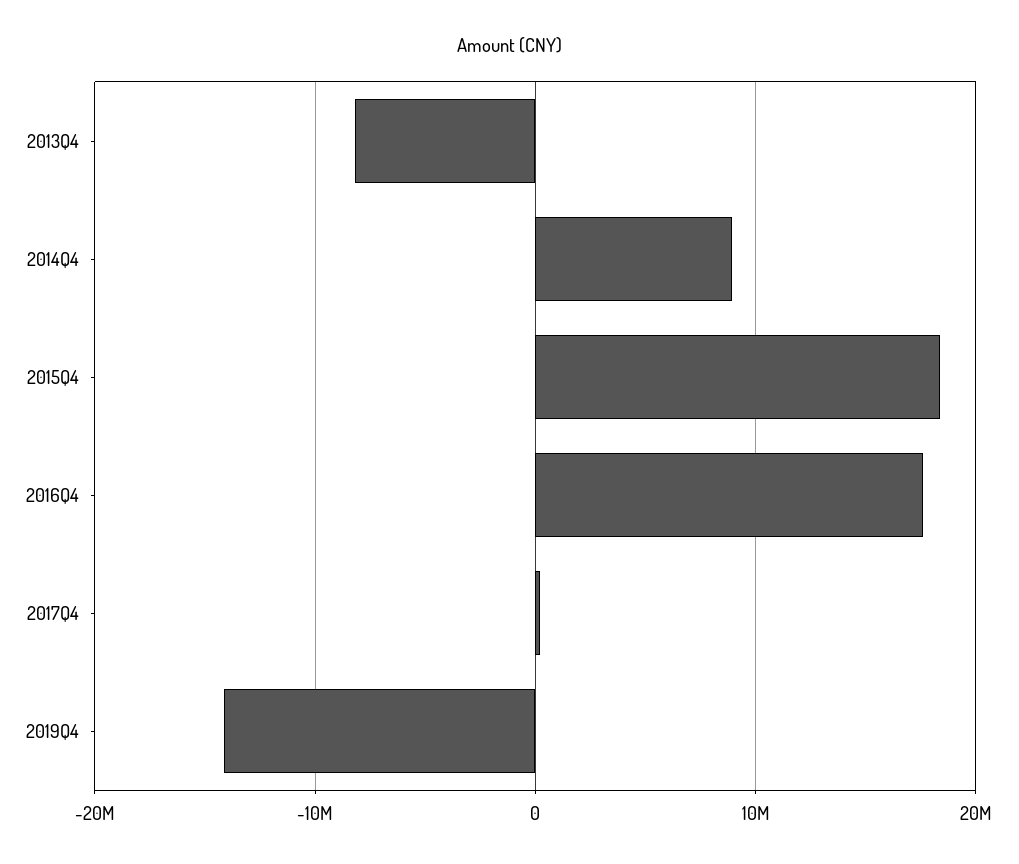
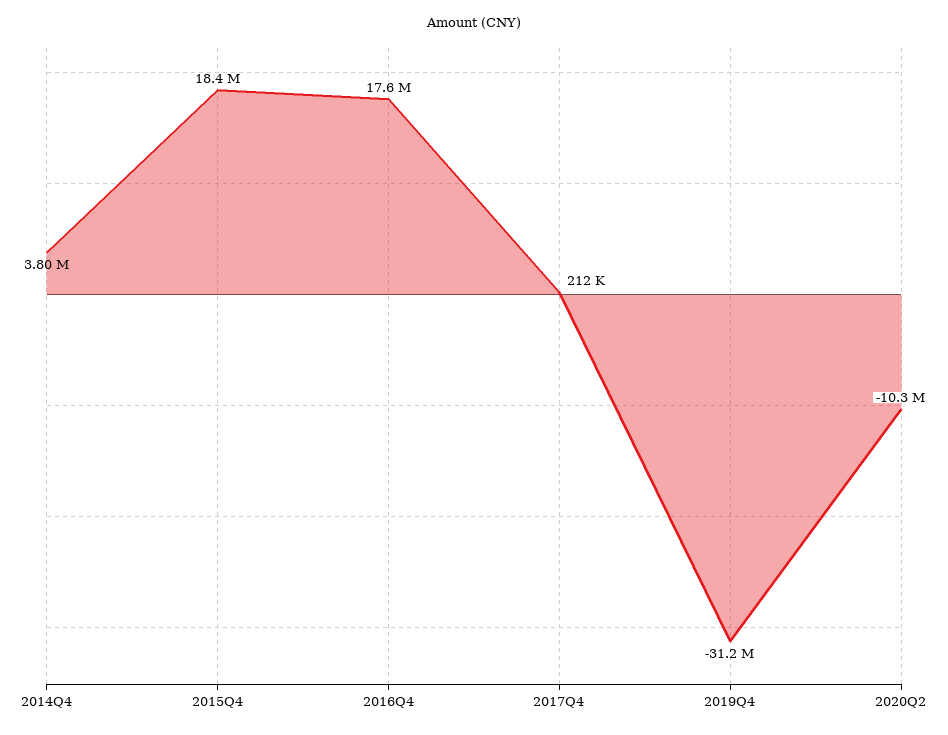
2013Q4: -8000000 -> none
2014Q4: 9000000 -> 3800000
2019Q4: -14000000 -> -31200000
2020Q2: none -> -10300000

